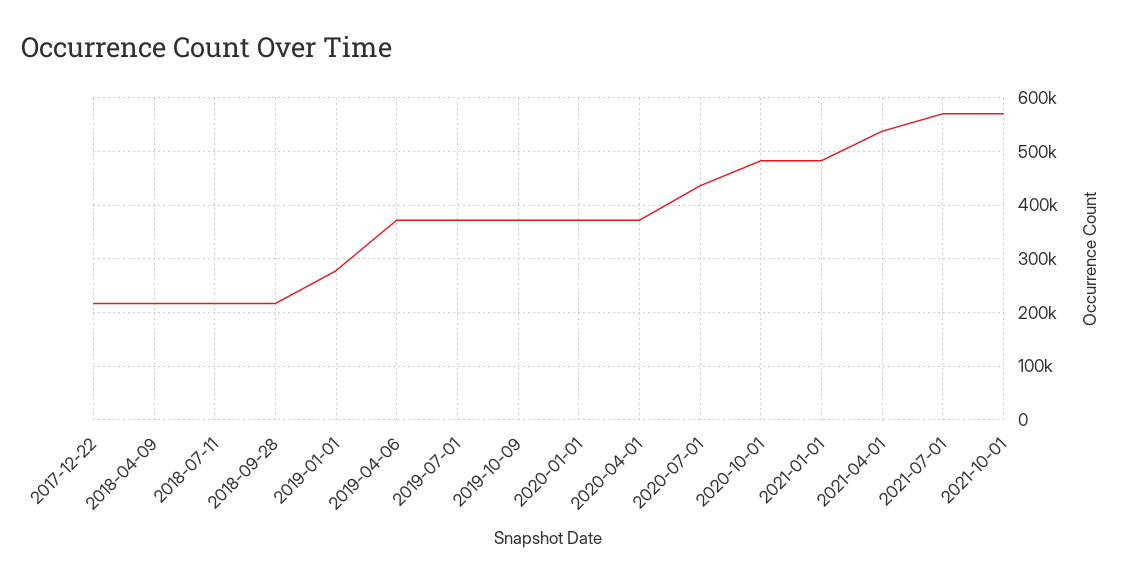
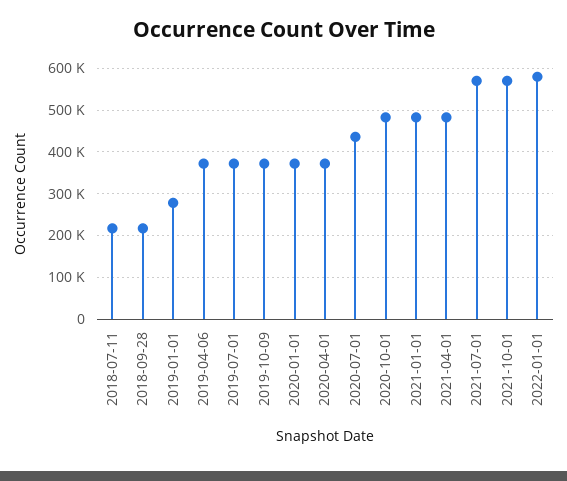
2017-12-22: 220000 -> none
2018-04-09: 220000 -> none
2021-04-01: 540000 -> 480000
2022-01-01: none -> 580000

